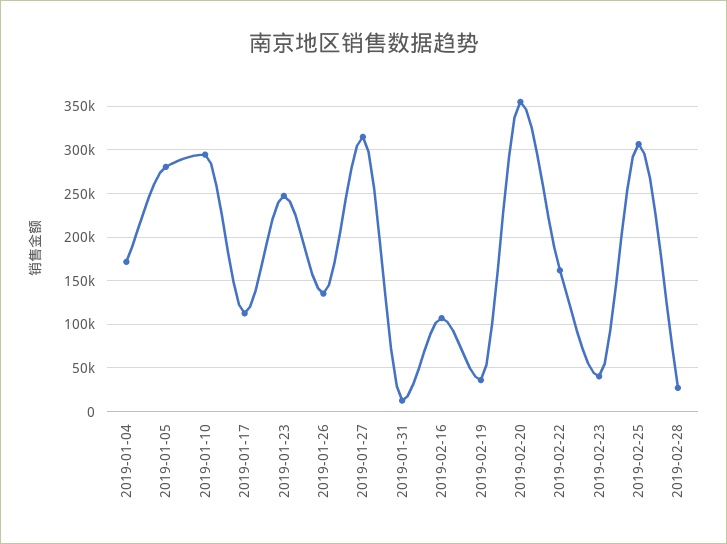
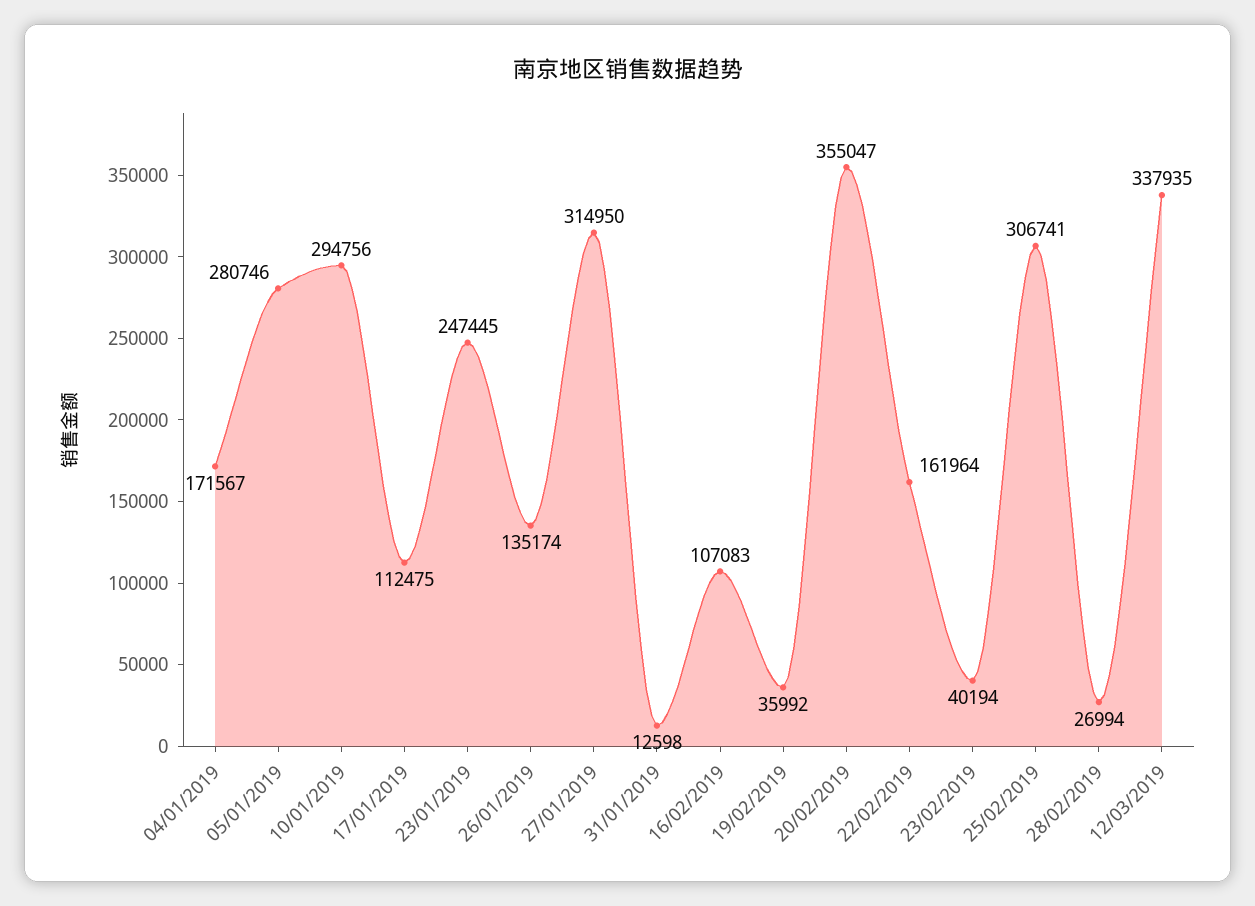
12/03/2019: none -> 337935

